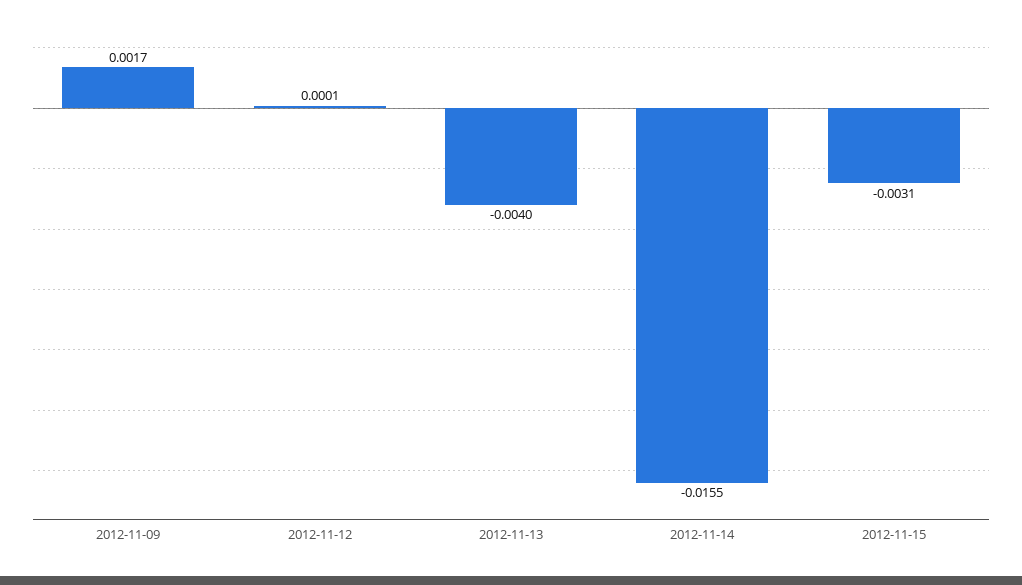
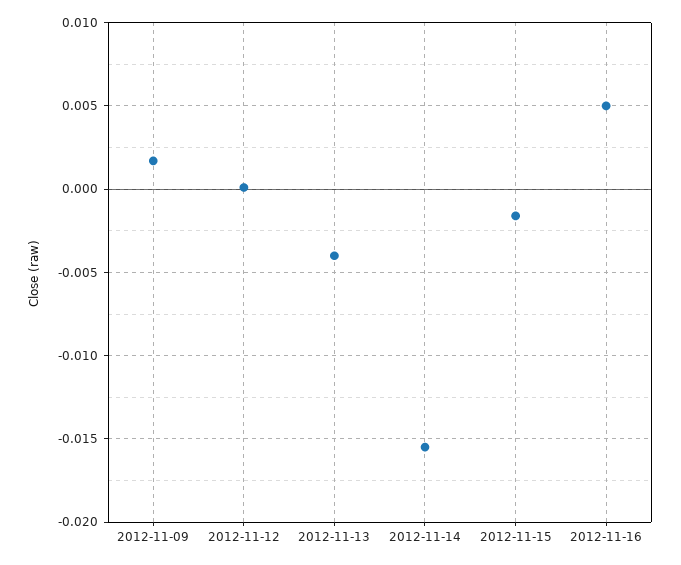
2012-11-15: -0.0031 -> -0.0015
2012-11-16: none -> 0.005

